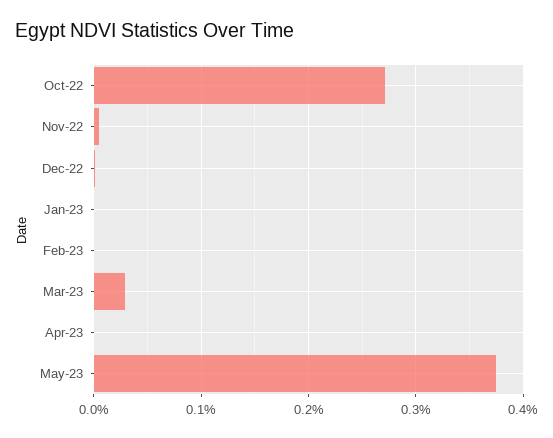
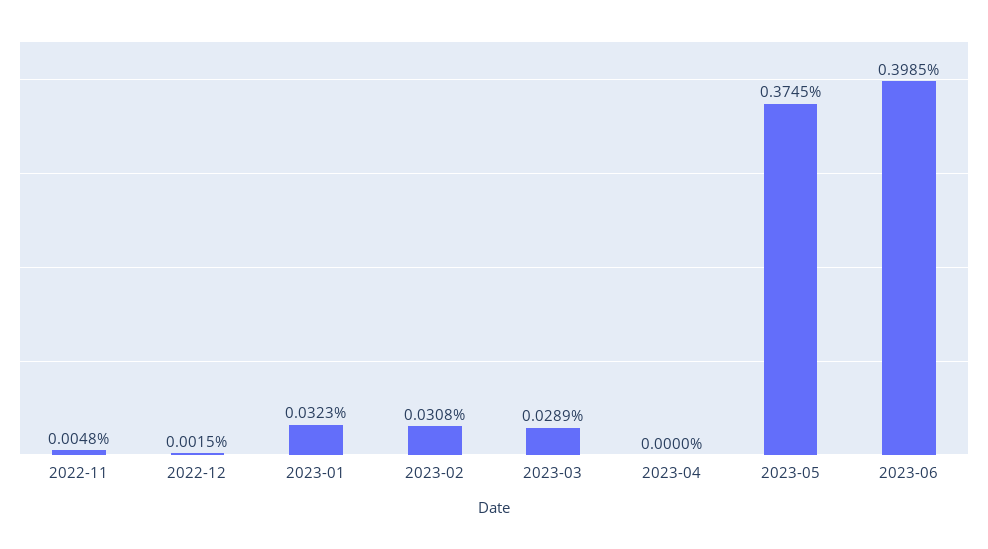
Oct-22: 0.27 -> none
Jan-23: 0 -> 0.0323
Feb-23: 0 -> 0.0308
2023-06: none -> 0.3985

